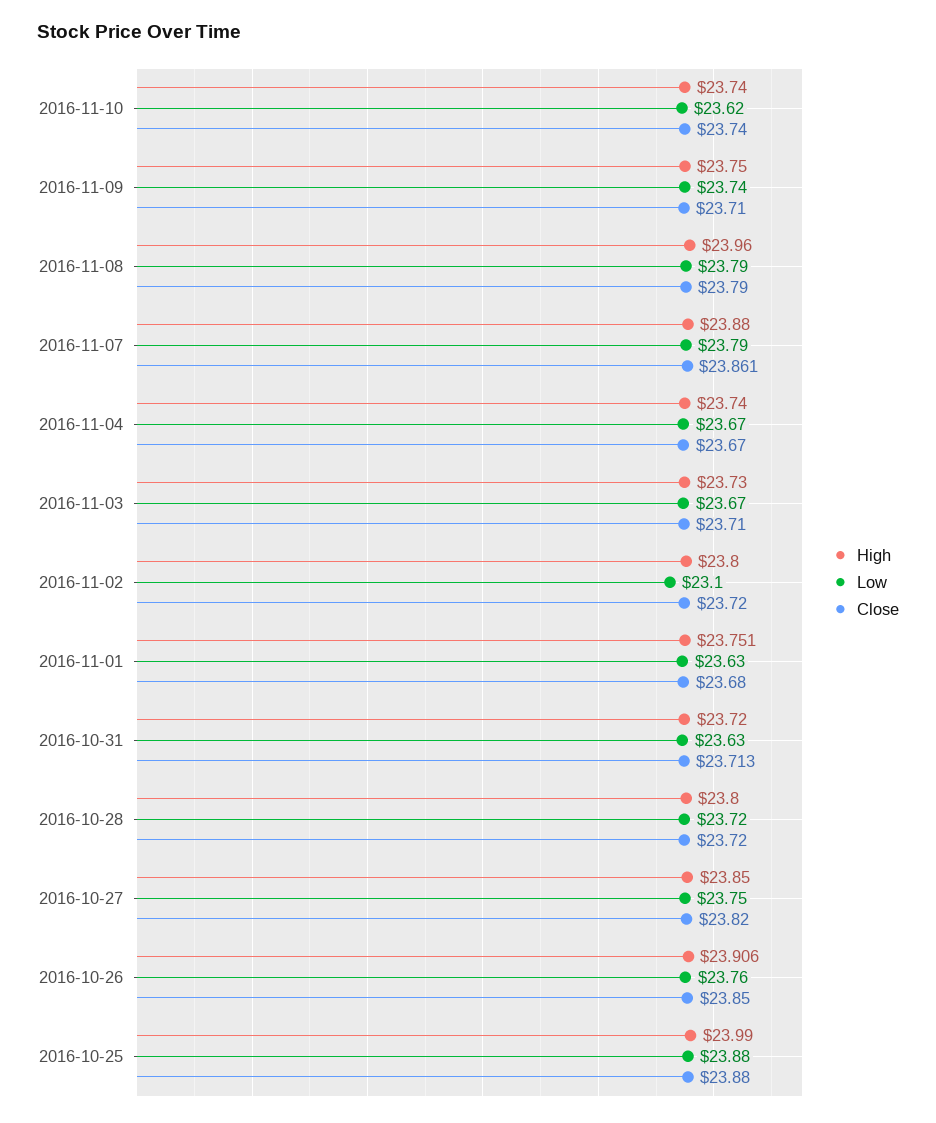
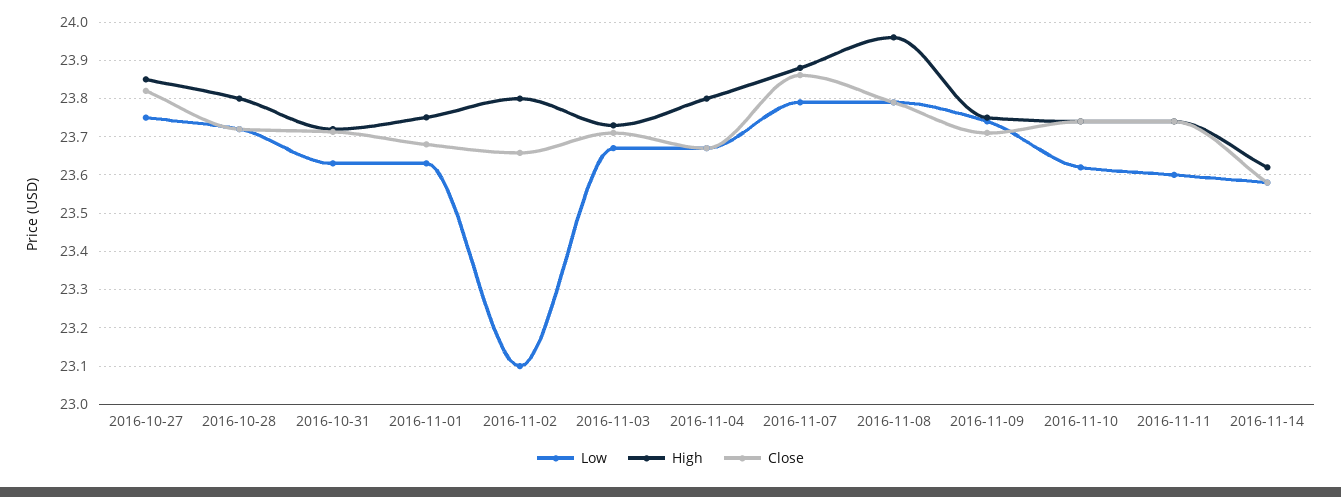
High, 2016-11-04: 23.74 -> 23.8
Close, 2016-11-02: 23.72 -> 23.66
High, 2016-10-26: 23.906 -> none
Low, 2016-10-26: 23.76 -> none
Close, 2016-10-26: 23.85 -> none
High, 2016-10-25: 23.99 -> none
Low, 2016-10-25: 23.88 -> none
Close, 2016-10-25: 23.88 -> none
Low, 2016-11-11: none -> 23.6
High, 2016-11-11: none -> 23.74
Close, 2016-11-11: none -> 23.74
Low, 2016-11-14: none -> 23.58
High, 2016-11-14: none -> 23.62
Close, 2016-11-14: none -> 23.58

